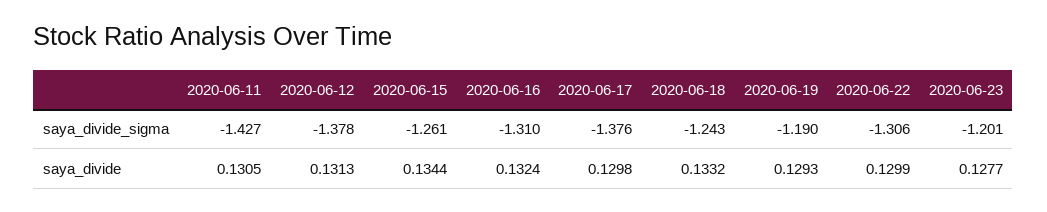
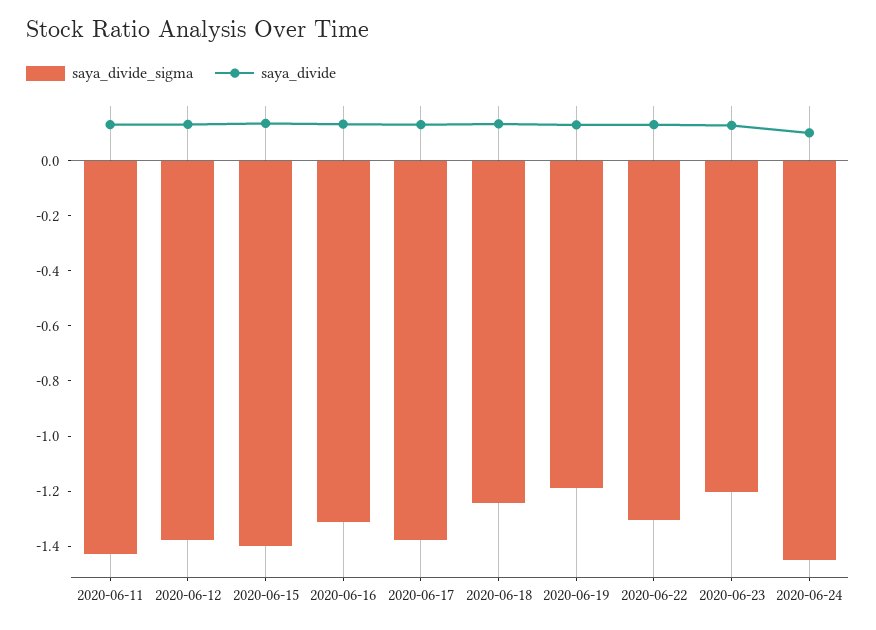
saya_divide_sigma, 2020-06-15: -1.261 -> -1.4
saya_divide_sigma, 2020-06-24: none -> -1.45
saya_divide, 2020-06-24: none -> 0.1

